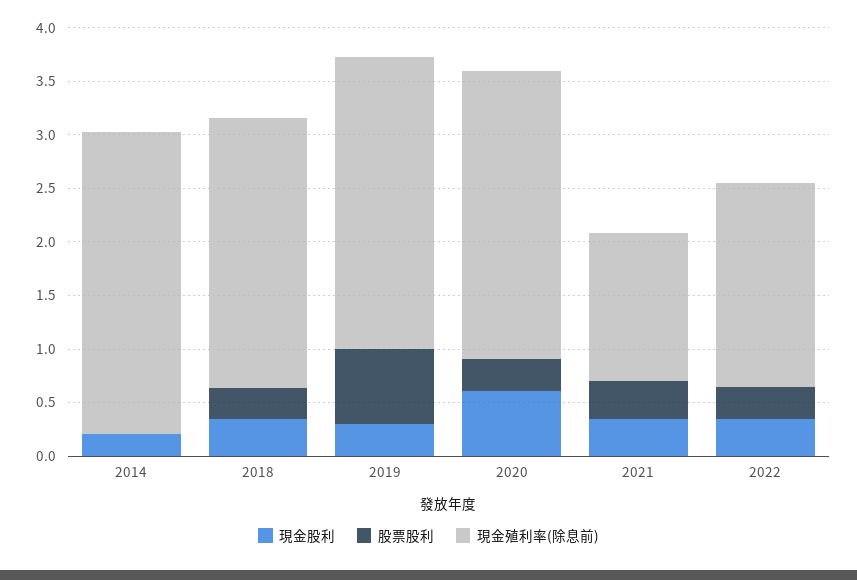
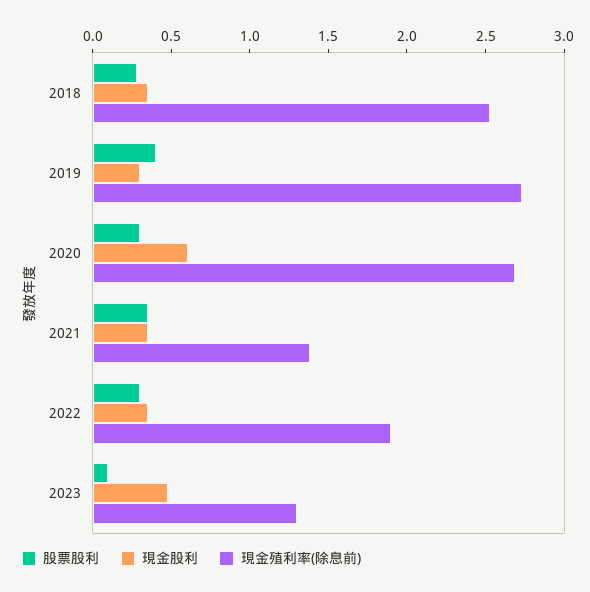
現金股利, 2014: 0.2 -> none
股票股利, 2014: 0 -> none
現金殖利率(除息前), 2014: 2.8 -> none
股票股利, 2019: 0.7 -> 0.4
股票股利, 2023: none -> 0.1
現金股利, 2023: none -> 0.5
現金殖利率(除息前), 2023: none -> 1.3

